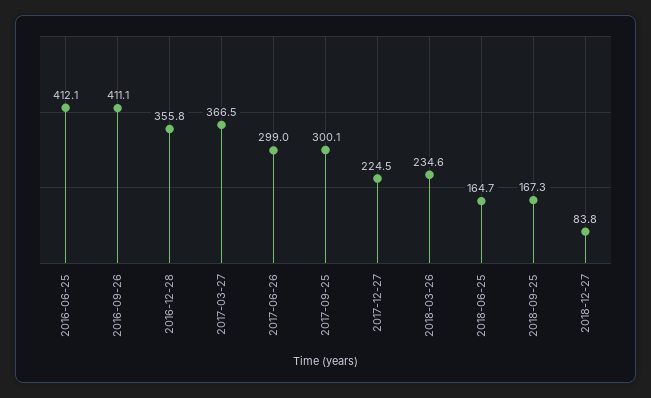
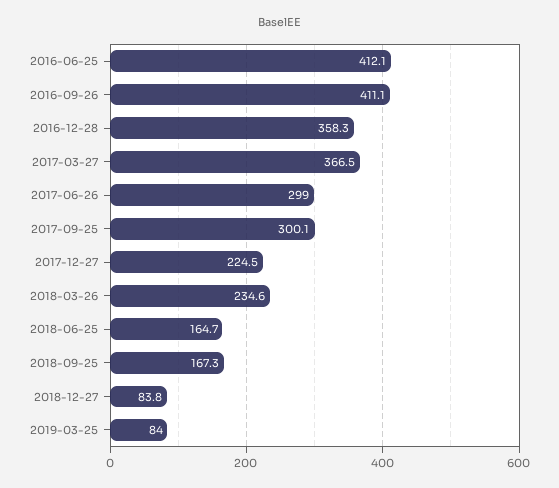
2016-12-28: 355.8 -> 358.3
2019-03-25: none -> 84

